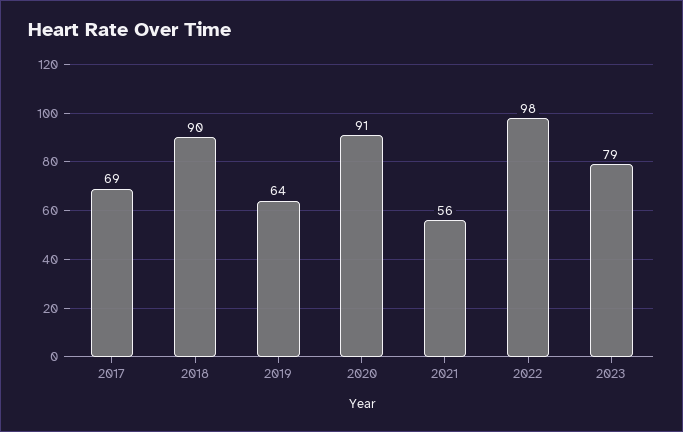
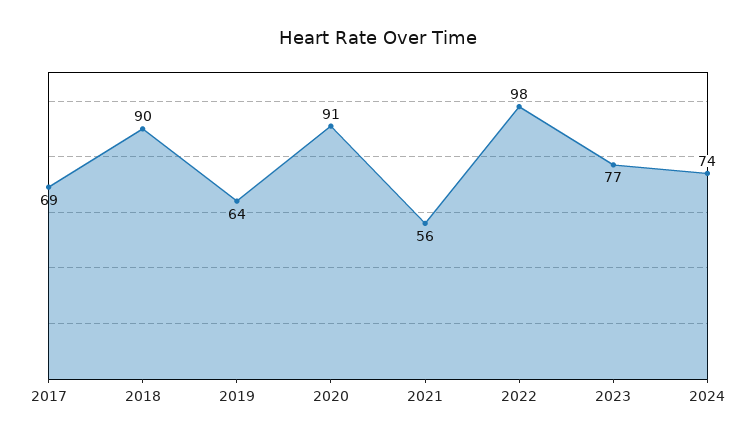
2023: 79 -> 77
2024: none -> 74

